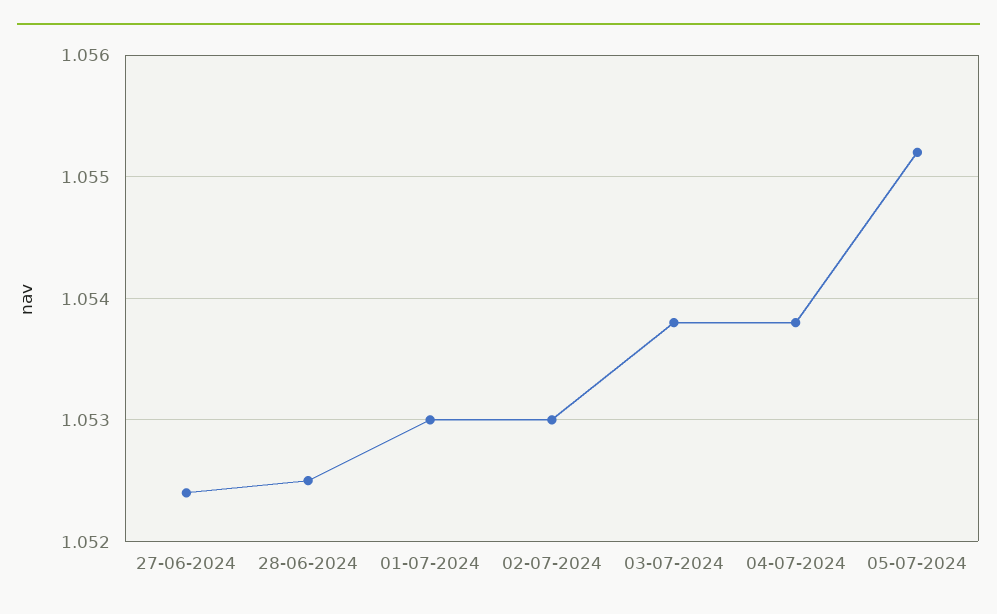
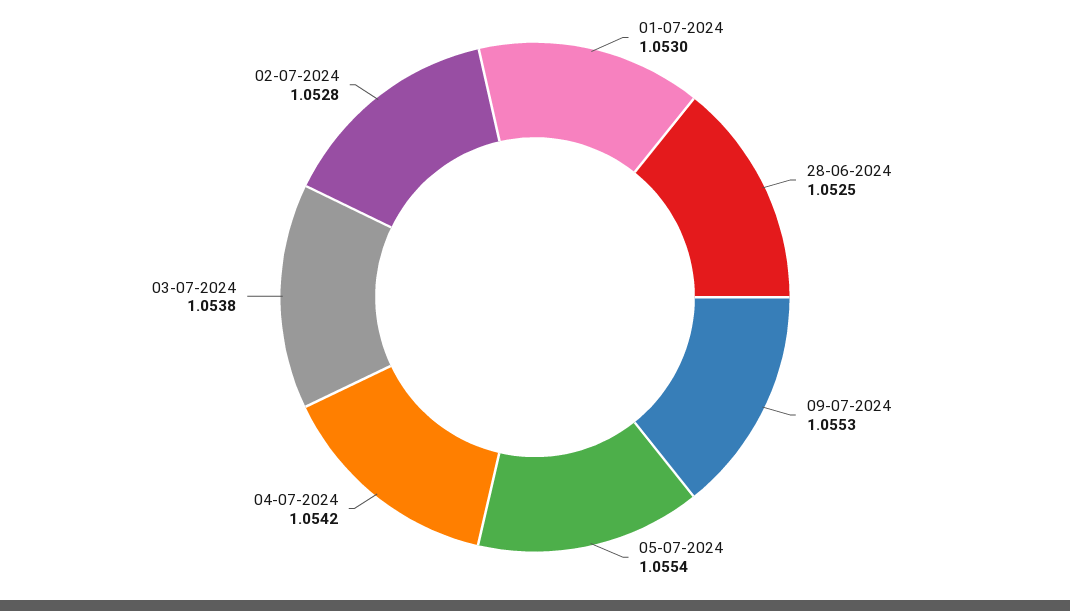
27-06-2024: 1.0524 -> none
02-07-2024: 1.053 -> 1.0528
04-07-2024: 1.0538 -> 1.0542
05-07-2024: 1.0552 -> 1.0554
09-07-2024: none -> 1.0553

